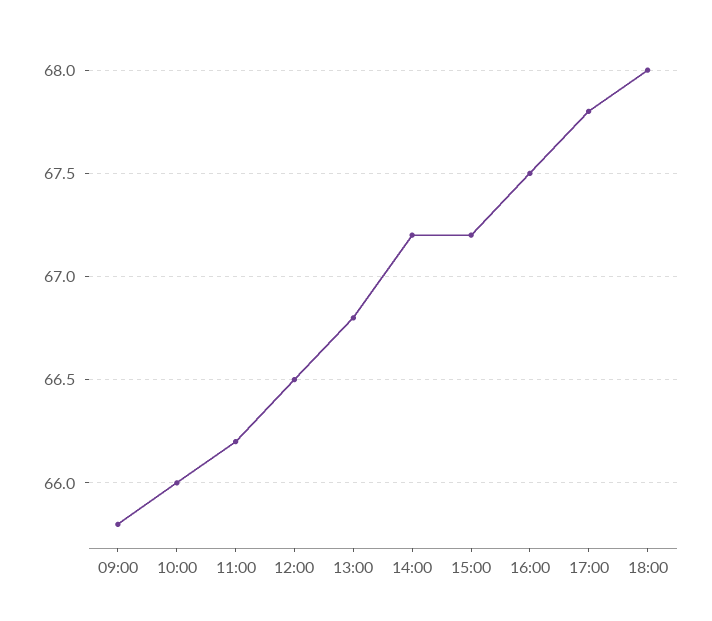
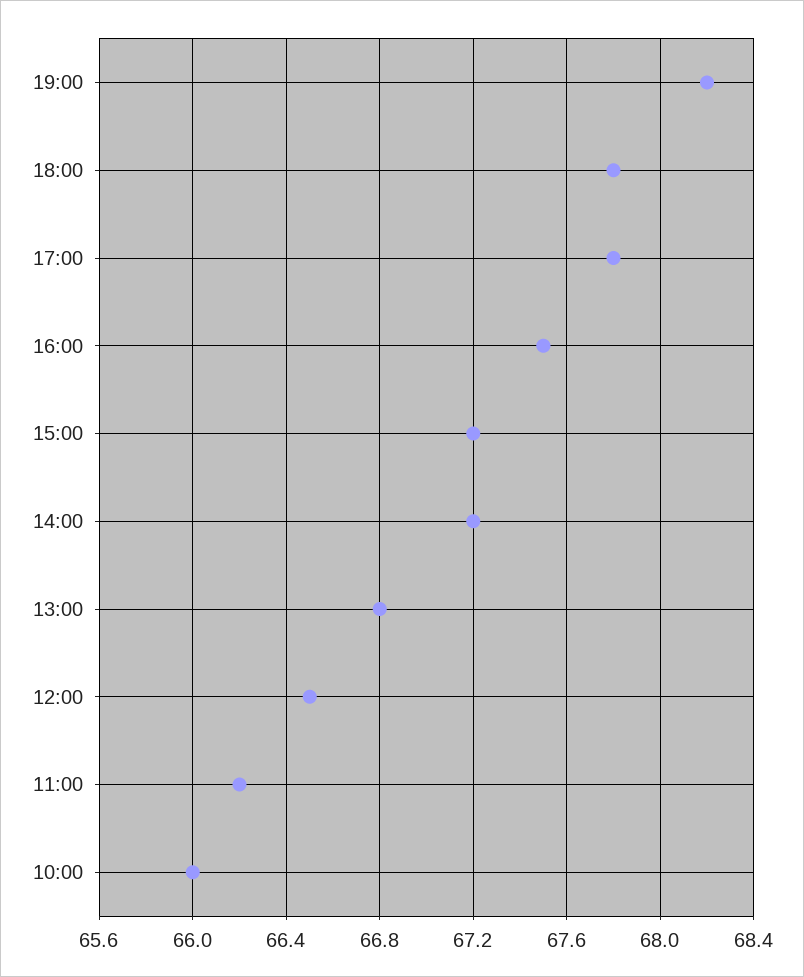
09:00: 65.8 -> none
18:00: 68 -> 67.8
19:00: none -> 68.2

